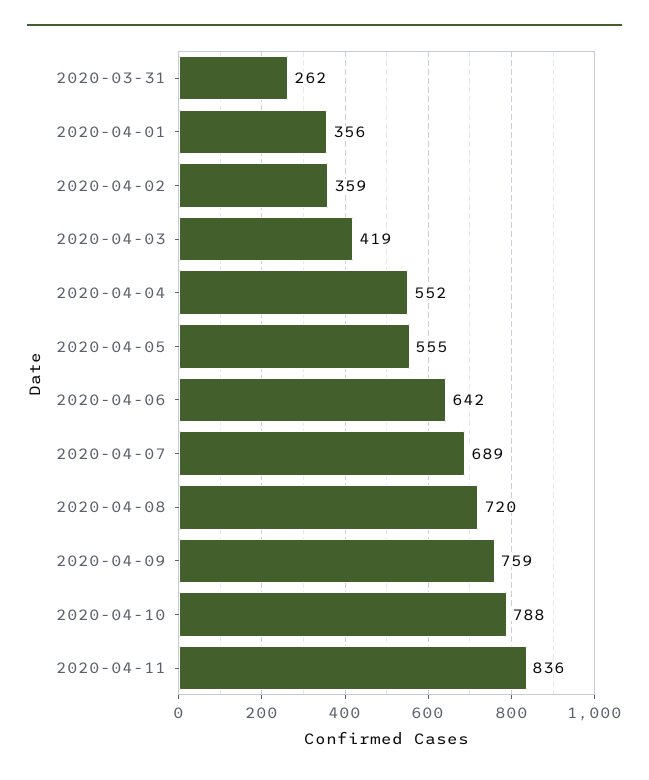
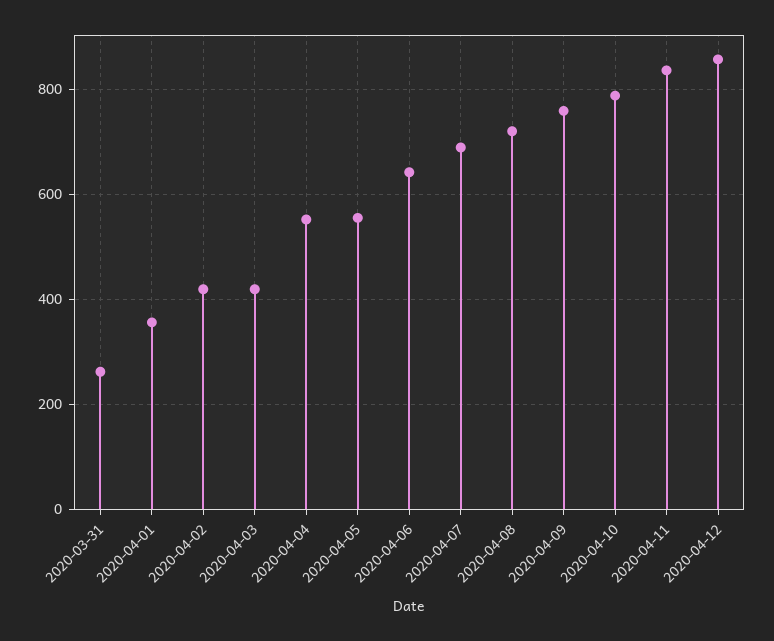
2020-04-02: 359 -> 420
2020-04-12: none -> 860

